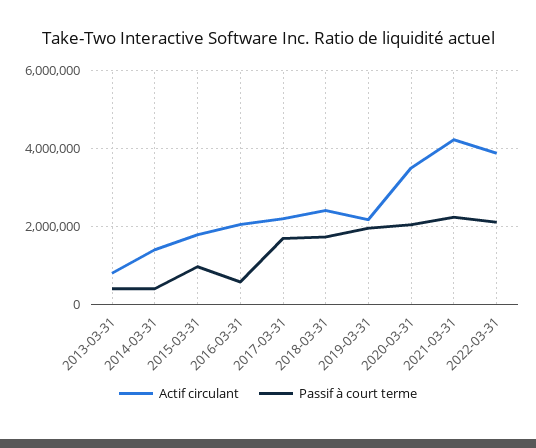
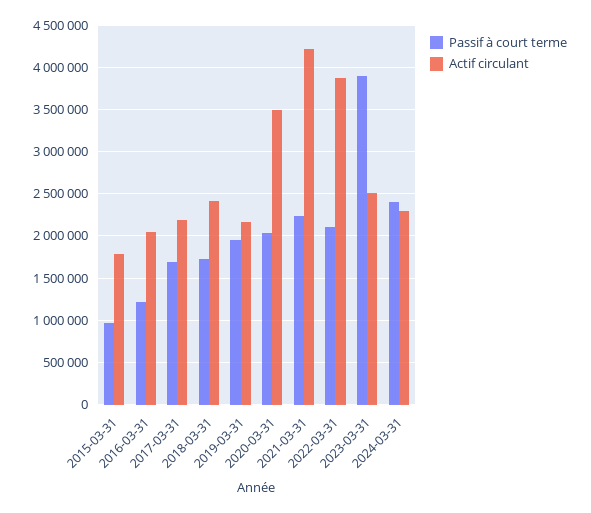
Actif circulant, 2013-03-31: 800000 -> none
Passif à court terme, 2013-03-31: 400000 -> none
Actif circulant, 2014-03-31: 1400000 -> none
Passif à court terme, 2014-03-31: 400000 -> none
Passif à court terme, 2016-03-31: 600000 -> 1200000
Passif à court terme, 2023-03-31: none -> 3900000
Actif circulant, 2023-03-31: none -> 2500000
Passif à court terme, 2024-03-31: none -> 2400000
Actif circulant, 2024-03-31: none -> 2300000

